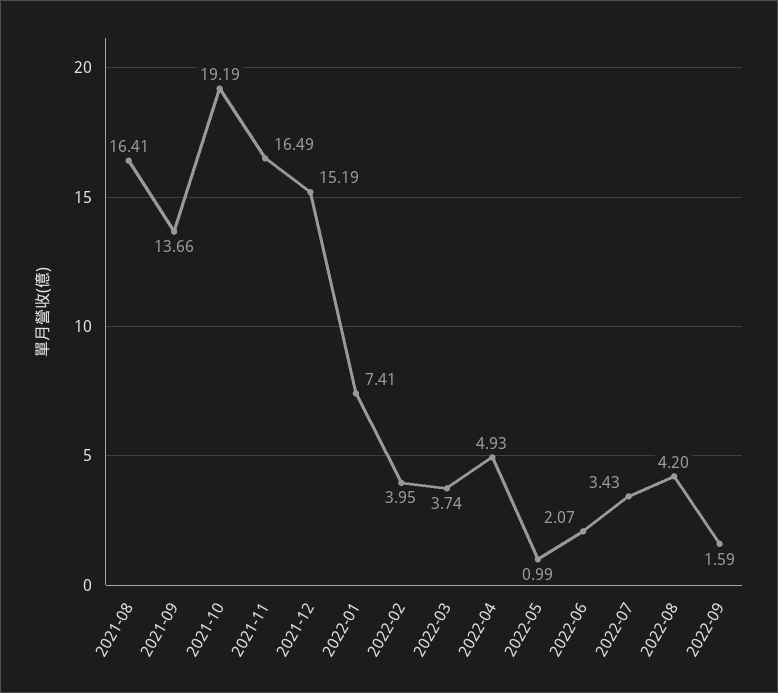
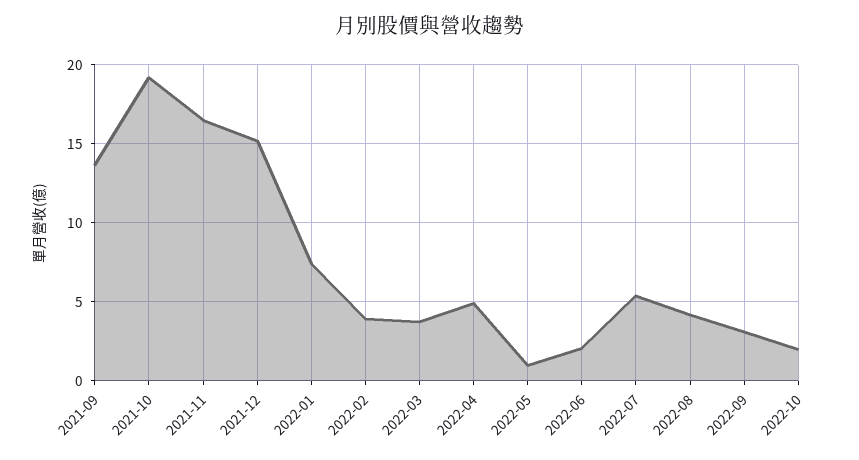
2021-08: 16.41 -> none
2022-07: 3.43 -> 5.5
2022-09: 1.59 -> 3
2022-10: none -> 2

